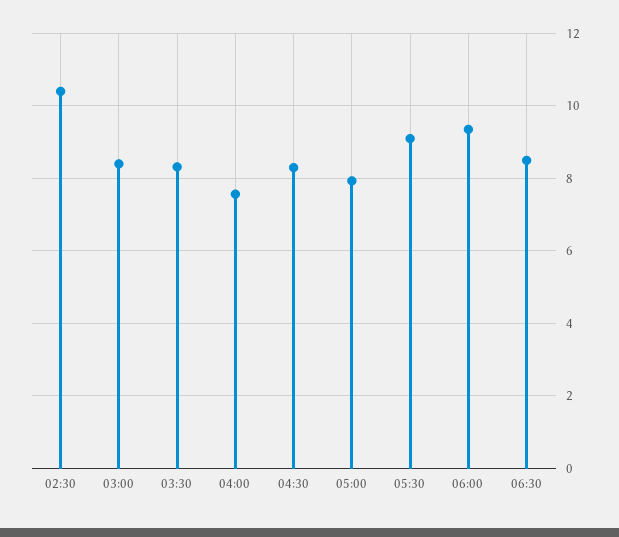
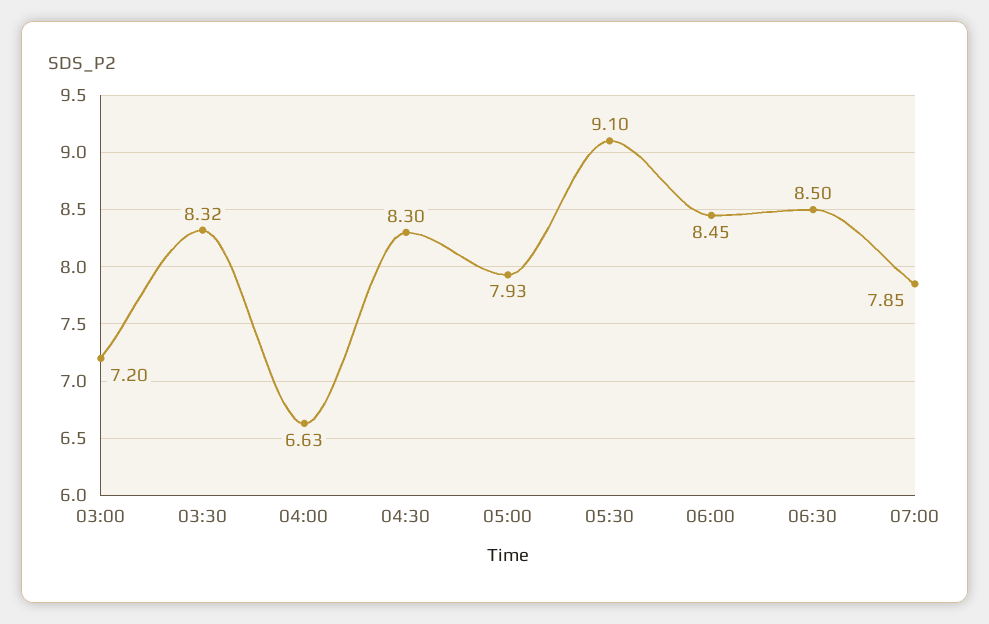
02:30: 10.4 -> none
03:00: 8.4 -> 7.2
04:00: 7.6 -> 6.63
06:00: 9.4 -> 8.45
07:00: none -> 7.85

